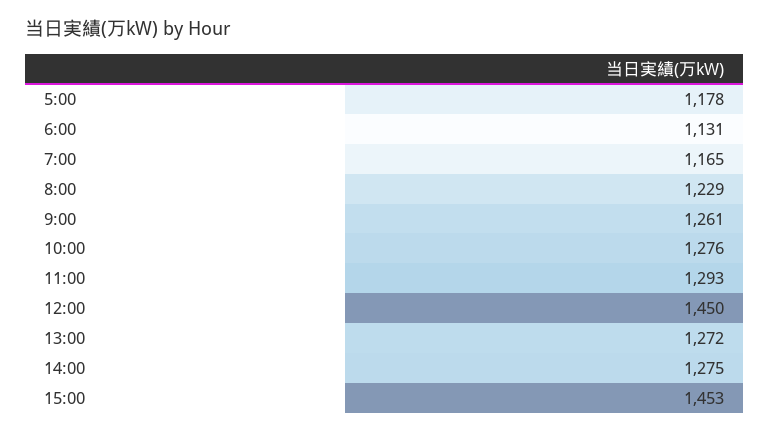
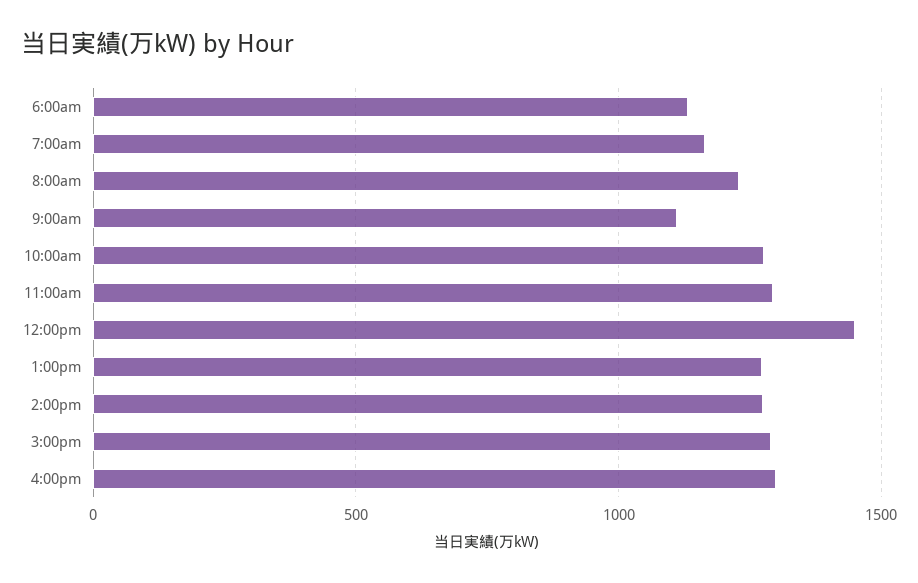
5:00: 1178 -> none
9:00: 1261 -> 1100
15:00: 1453 -> 1300
4:00pm: none -> 1300

